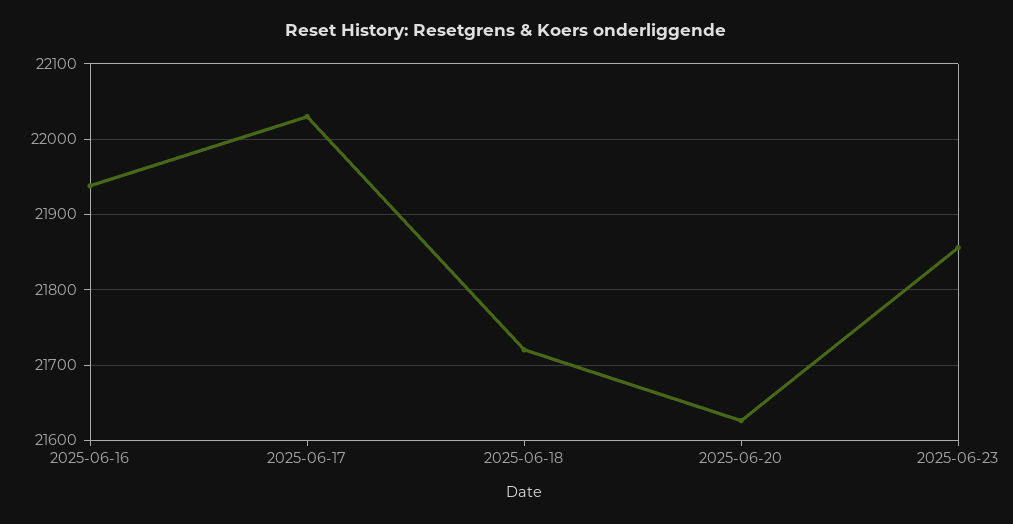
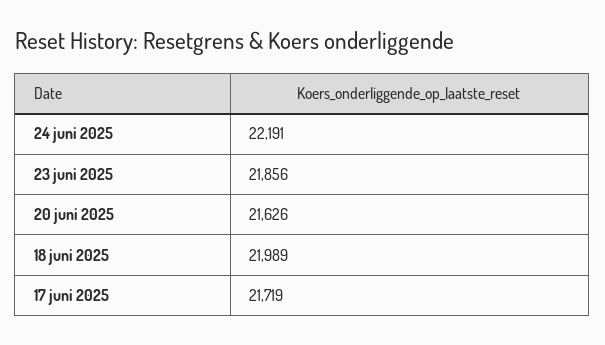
2025-06-16: 21940 -> none
2025-06-17: 22030 -> 21719
2025-06-18: 21720 -> 21989
24 juni 2025: none -> 22191

